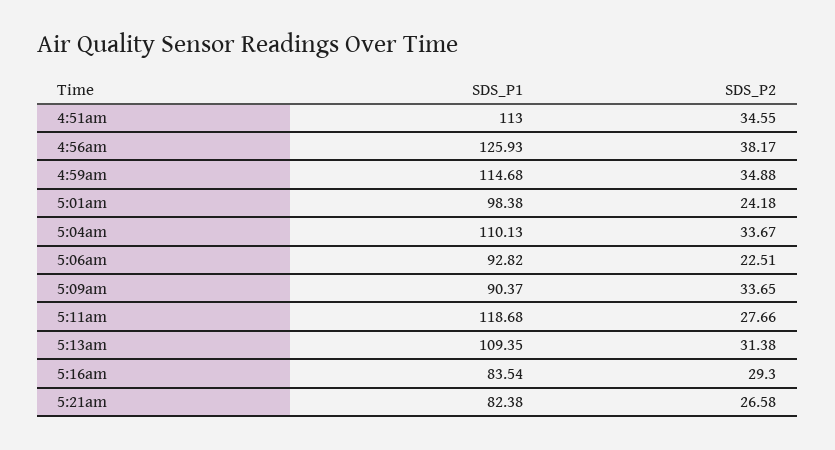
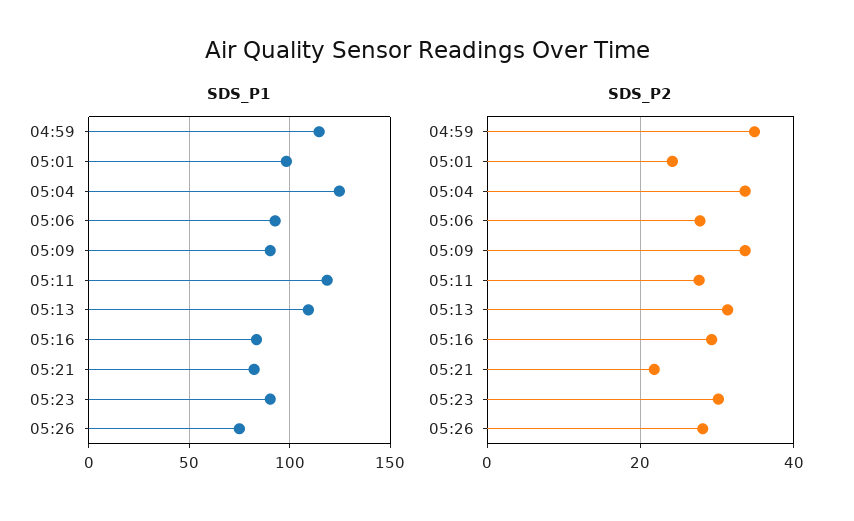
SDS_P1, 4:51am: 113 -> none
SDS_P2, 4:51am: 34.55 -> none
SDS_P1, 4:56am: 125.93 -> none
SDS_P2, 4:56am: 38.17 -> none
SDS_P1, 5:04am: 110.13 -> 125
SDS_P2, 5:06am: 22.51 -> 28
SDS_P2, 5:21am: 26.58 -> 22
SDS_P1, 05:23: none -> 90
SDS_P1, 05:26: none -> 75
SDS_P2, 05:23: none -> 30
SDS_P2, 05:26: none -> 28

